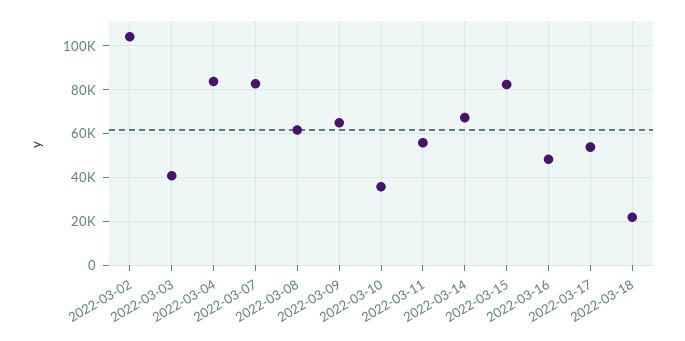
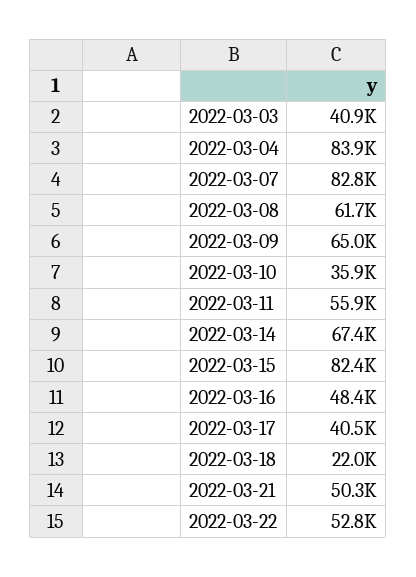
2022-03-02: 105000 -> none
2022-03-17: 55000 -> 40500
2022-03-21: none -> 50300
2022-03-22: none -> 52800

